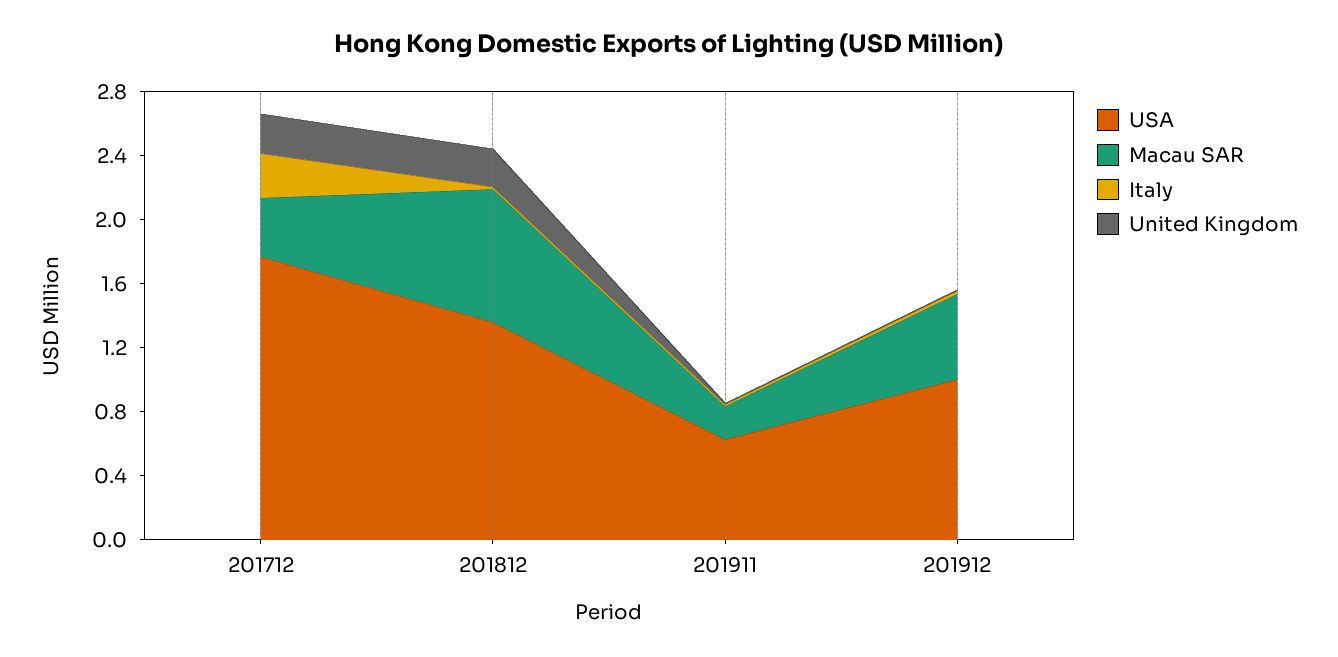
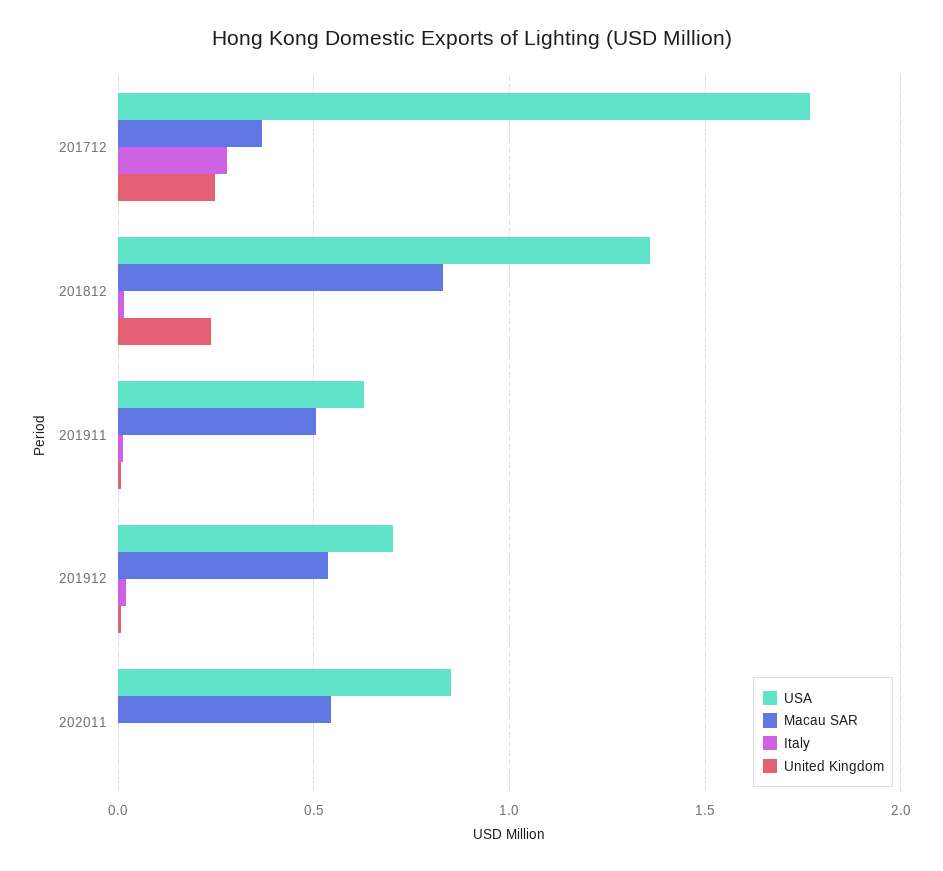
Macau SAR, 201911: 0.2 -> 0.5
USA, 201912: 1 -> 0.7
USA, 202011: none -> 0.85
Macau SAR, 202011: none -> 0.55
Italy, 202011: none -> 0
United Kingdom, 202011: none -> 0

